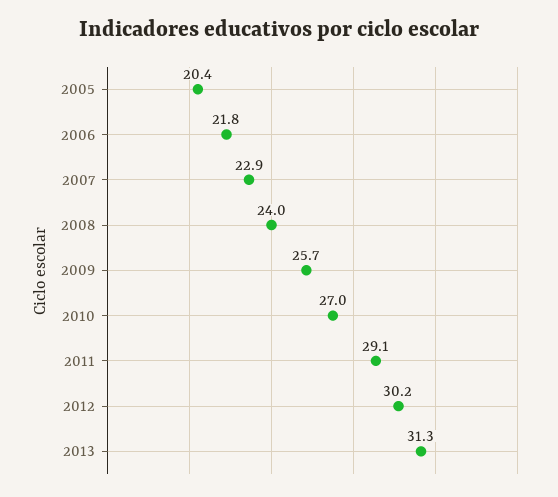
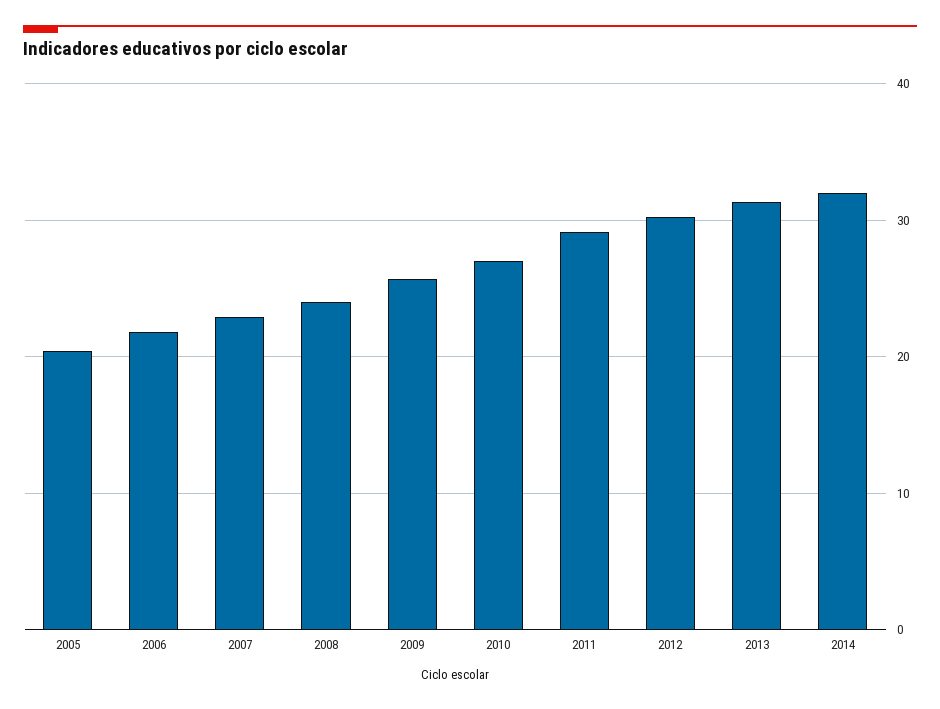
2014: none -> 32

